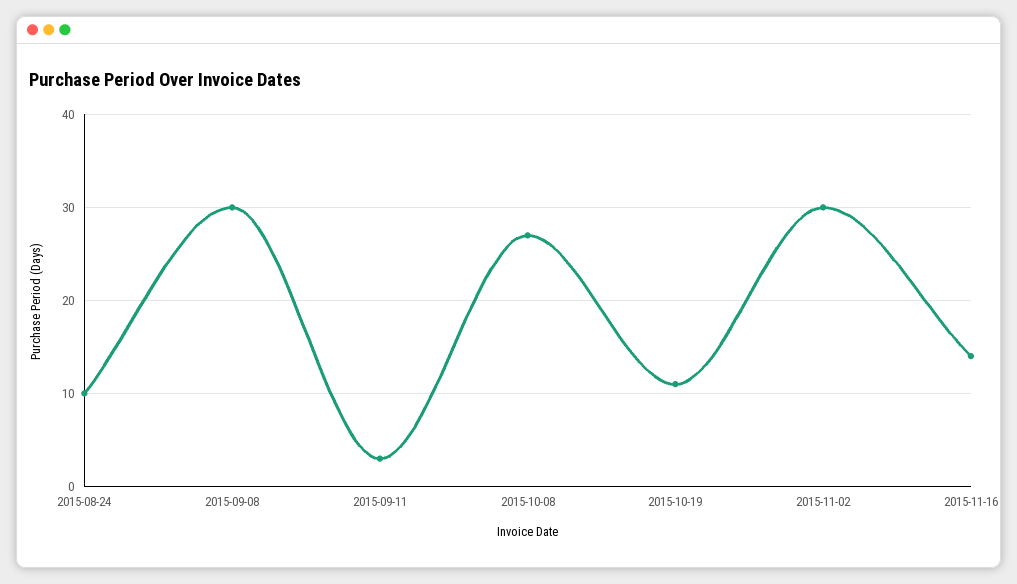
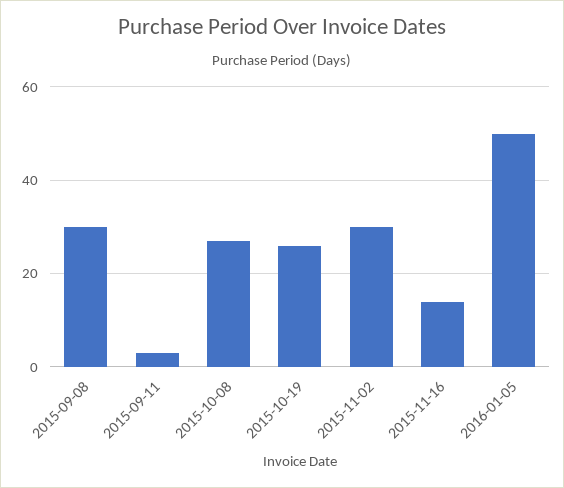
2015-08-24: 10 -> none
2015-10-19: 11 -> 25
2016-01-05: none -> 50

